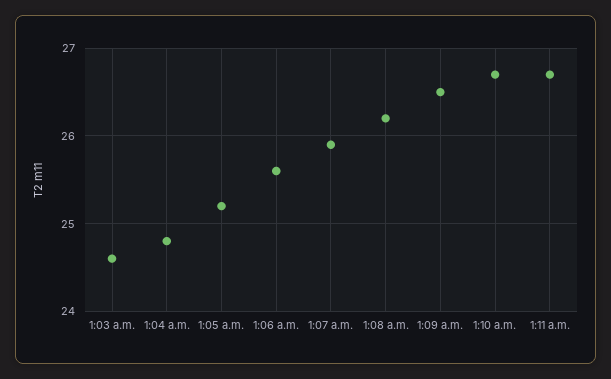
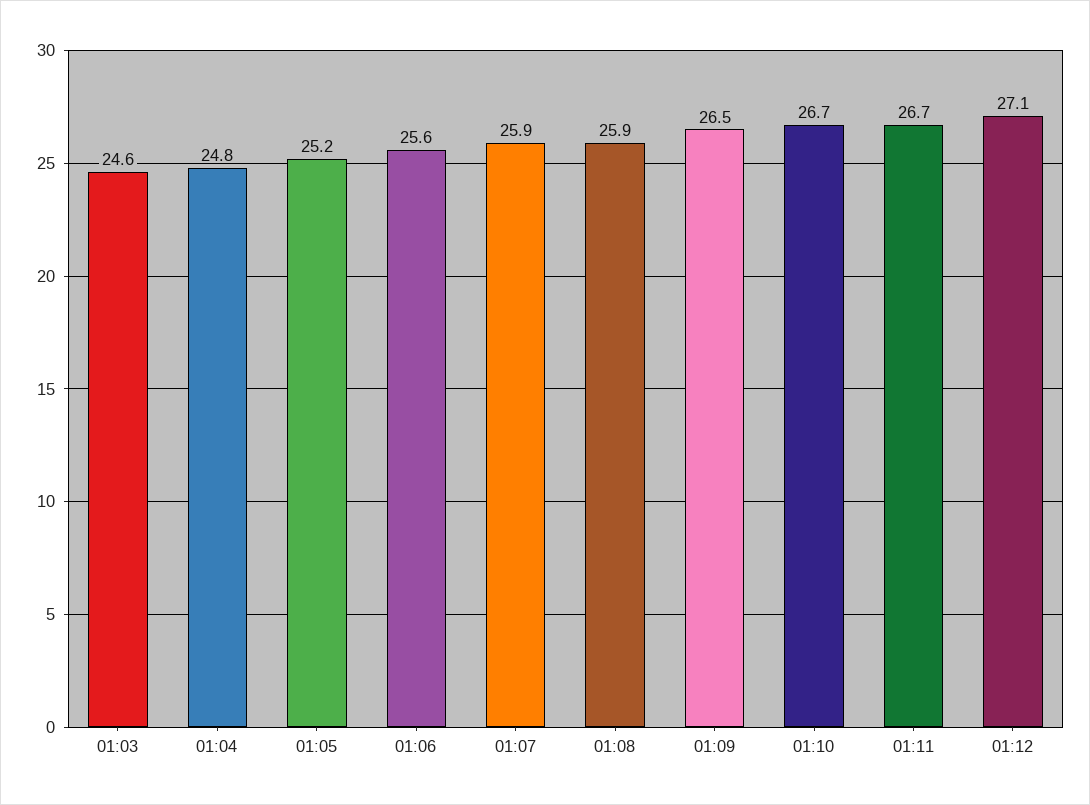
1:08 a.m.: 26.2 -> 25.9
01:12: none -> 27.1

